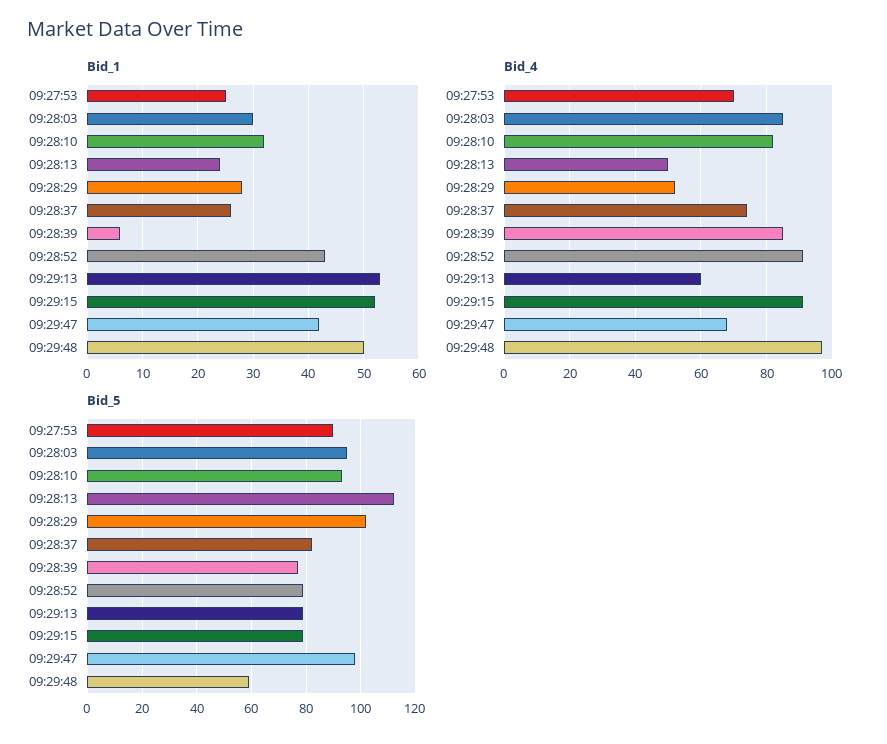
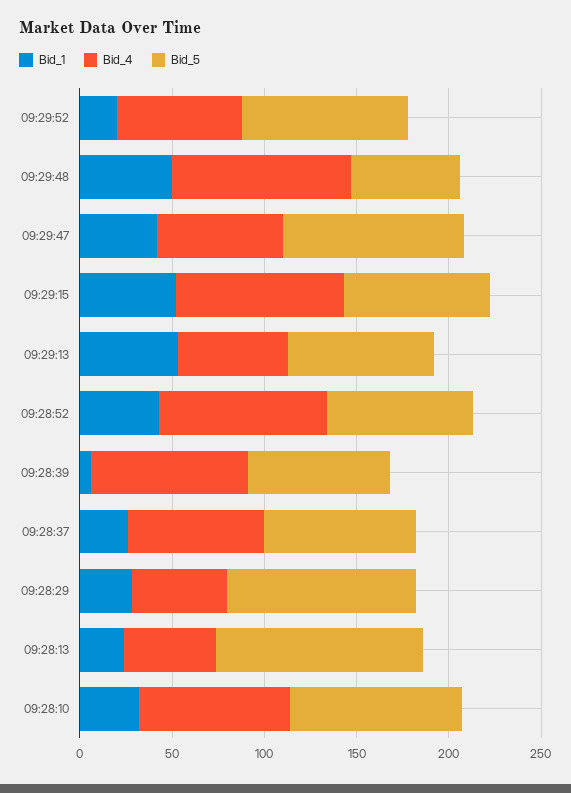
Bid_1, 09:27:53: 25 -> none
Bid_1, 09:28:03: 30 -> none
Bid_4, 09:27:53: 70 -> none
Bid_4, 09:28:03: 85 -> none
Bid_5, 09:27:53: 90 -> none
Bid_5, 09:28:03: 95 -> none
Bid_1, 09:29:52: none -> 20
Bid_4, 09:29:52: none -> 70
Bid_5, 09:29:52: none -> 90

